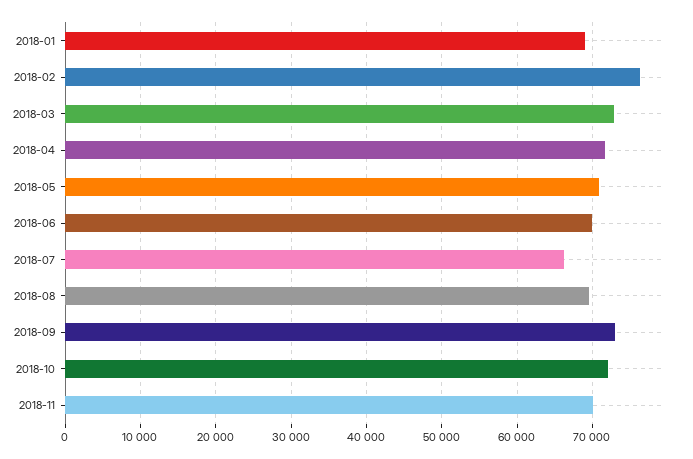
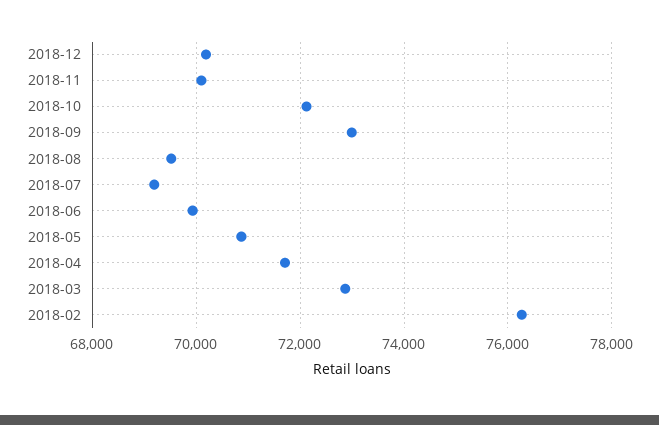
2018-01: 69000 -> none
2018-07: 66000 -> 69200
2018-12: none -> 70200

